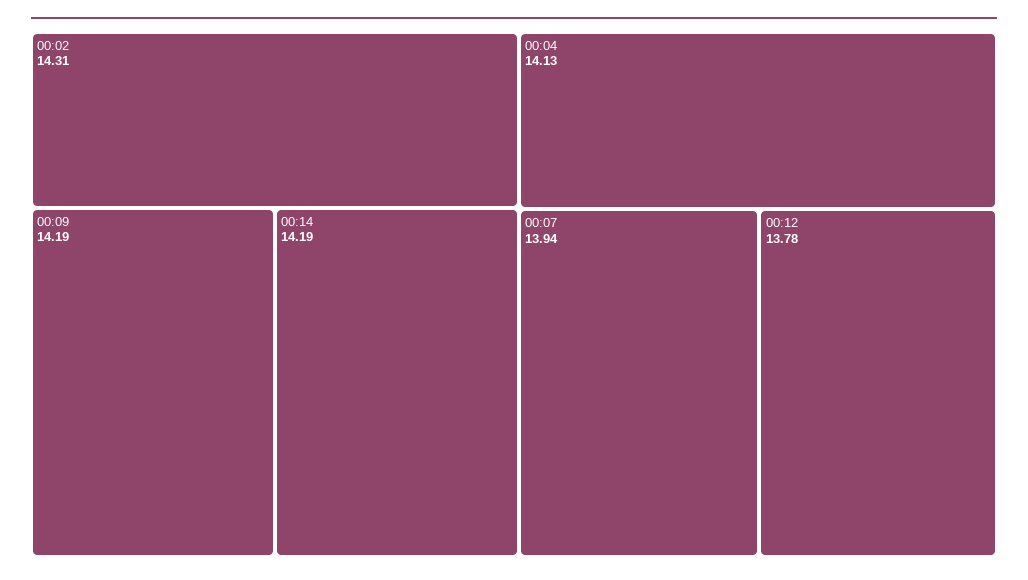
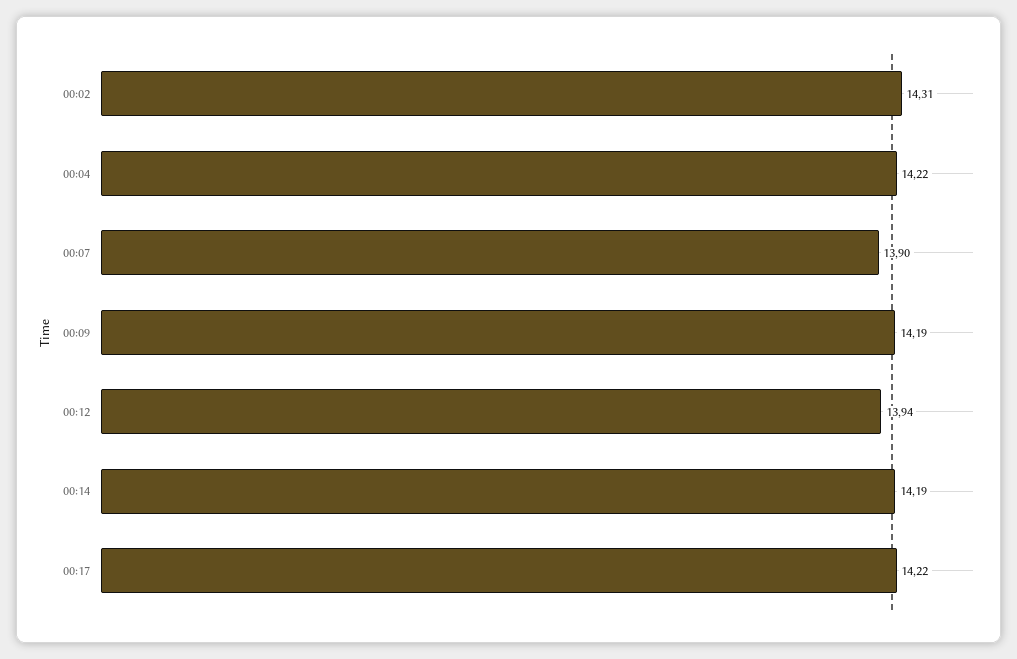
00:04: 14.13 -> 14.22
00:07: 13.94 -> 13.9
00:12: 13.78 -> 13.94
00:17: none -> 14.22

